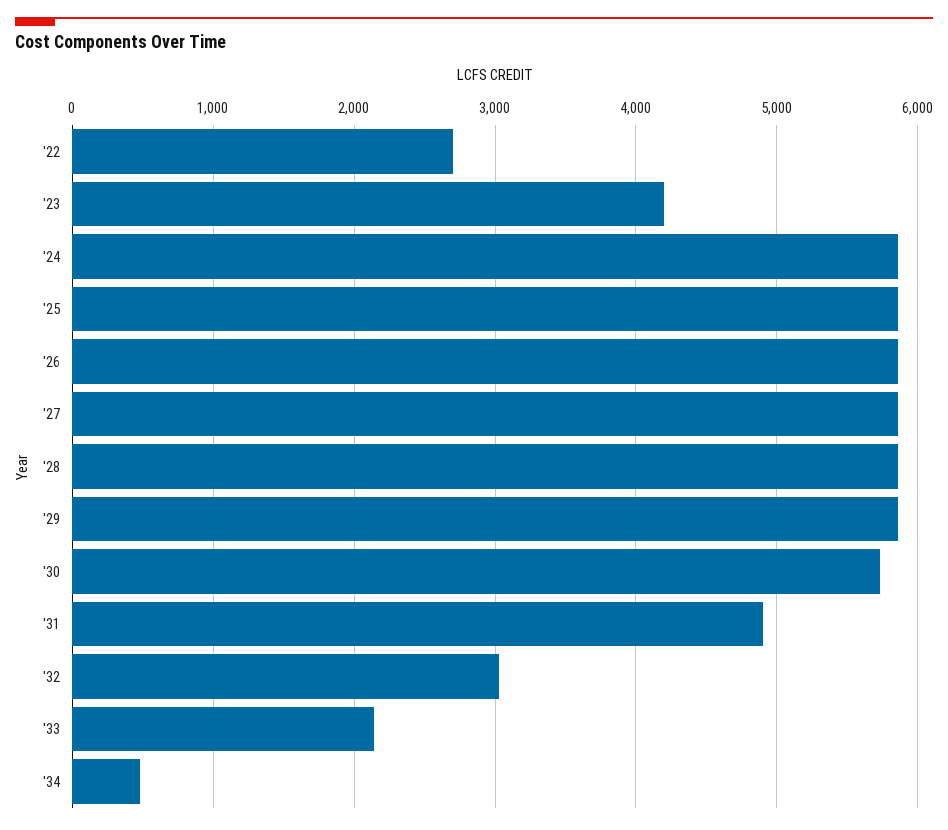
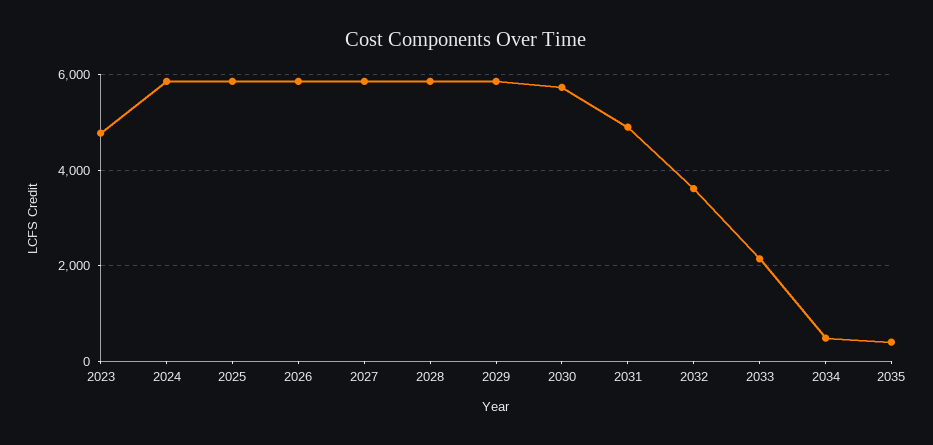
'22: 2700 -> none
'23: 4200 -> 4800
'32: 3000 -> 3600
2035: none -> 400

